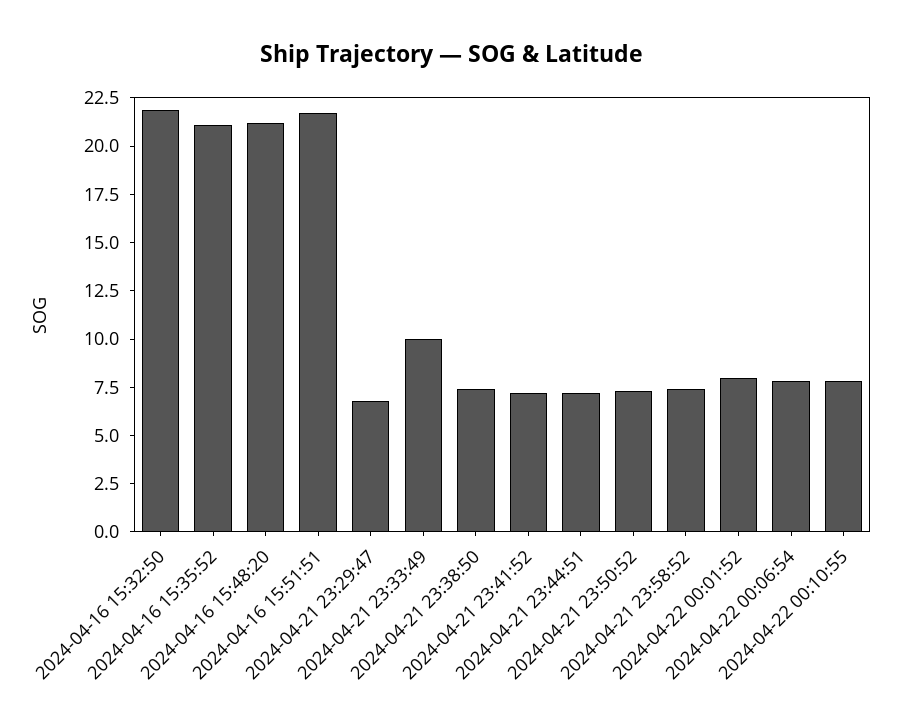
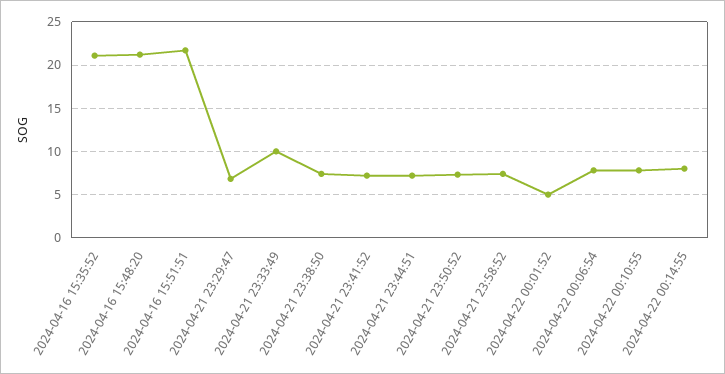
2024-04-16 15:32:50: 22 -> none
2024-04-22 00:01:52: 8 -> 5
2024-04-22 00:14:55: none -> 8

